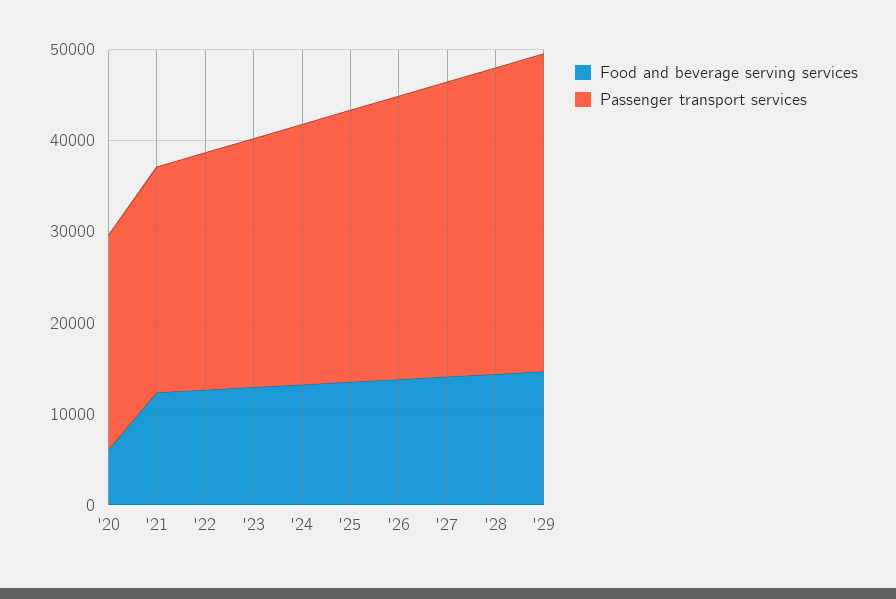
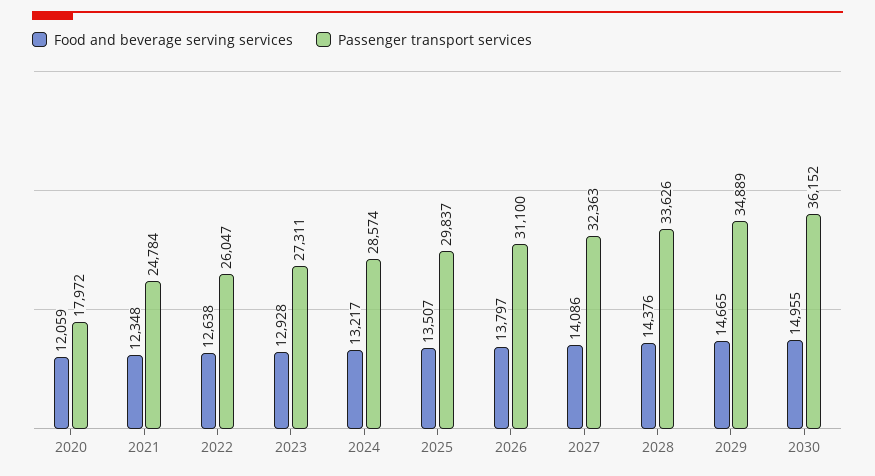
Food and beverage serving services, '20: 6000 -> 12059
Passenger transport services, '20: 24000 -> 17972
Food and beverage serving services, 2030: none -> 14955
Passenger transport services, 2030: none -> 36152

